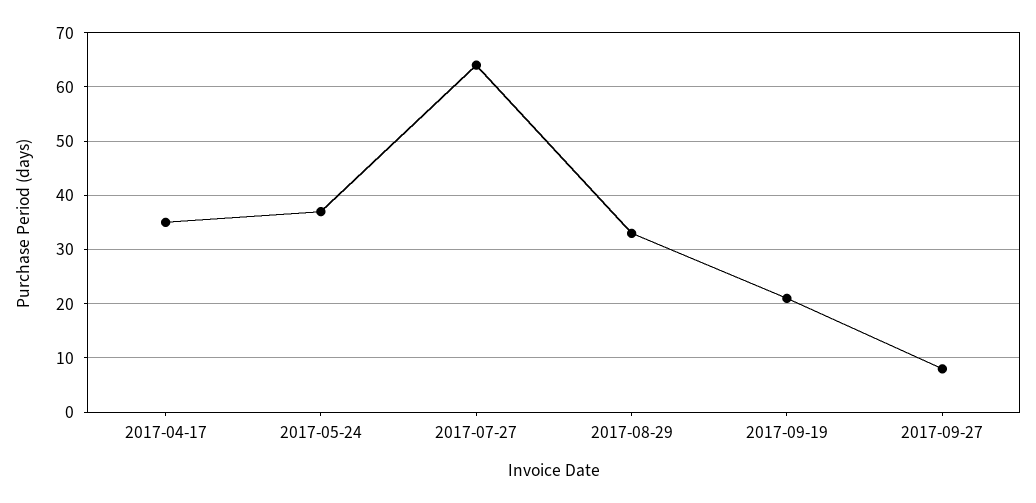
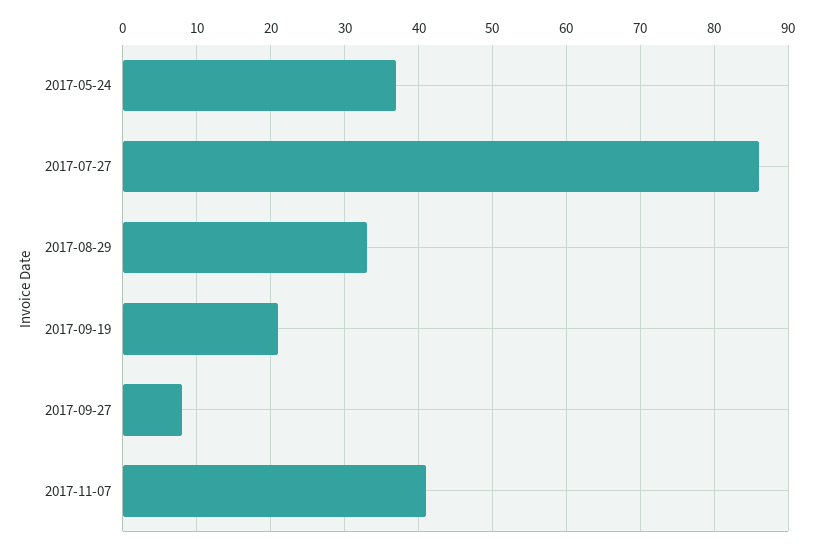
2017-04-17: 35 -> none
2017-07-27: 65 -> 86
2017-11-07: none -> 41

